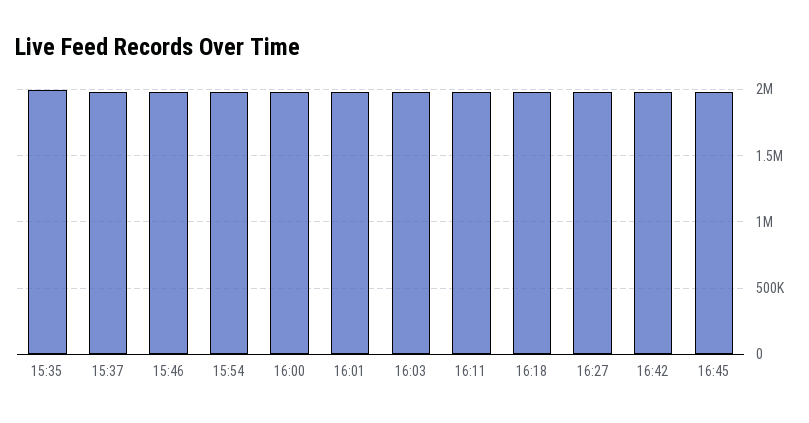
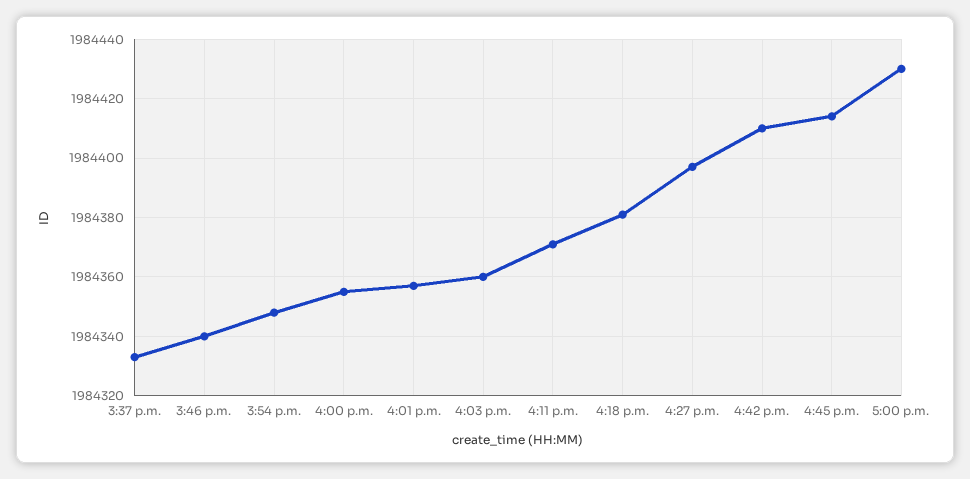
15:35: 2000000 -> none
5:00 p.m.: none -> 1984430

